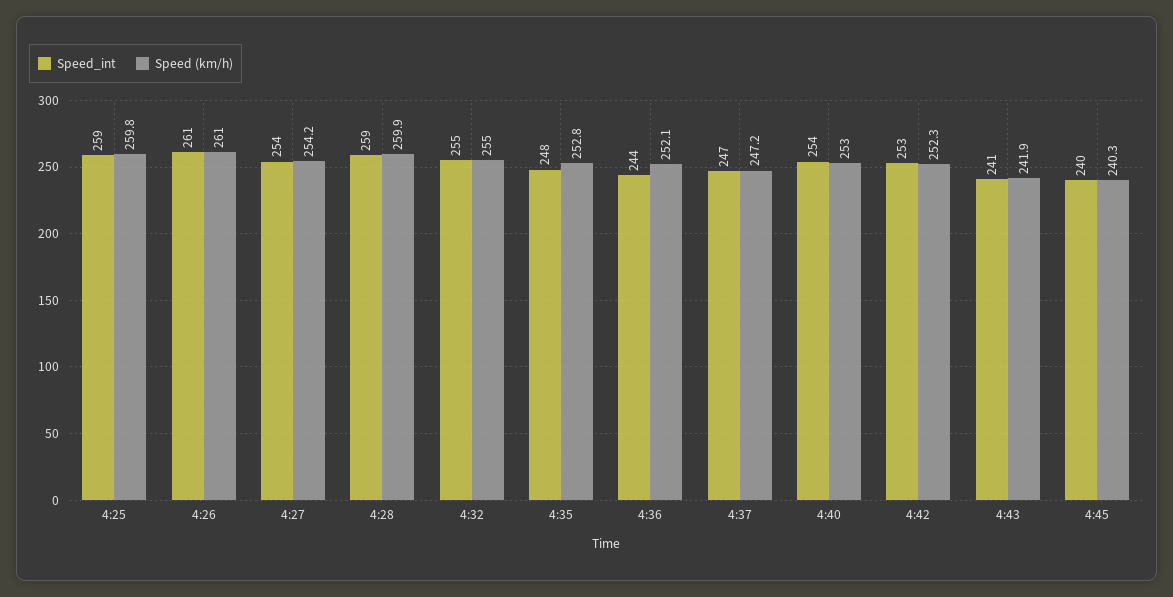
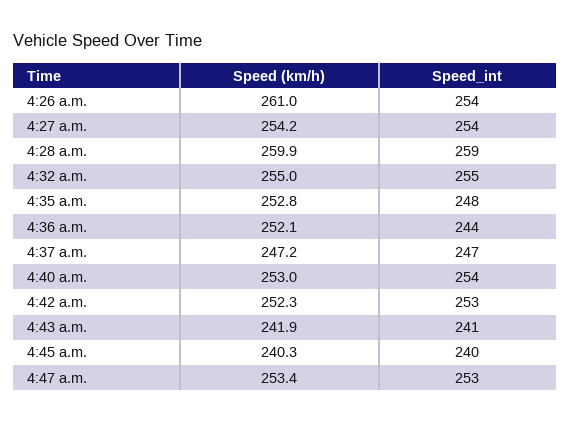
Speed_int, 4:25: 259 -> none
Speed (km/h), 4:25: 259.8 -> none
Speed_int, 4:26: 261 -> 254
Speed (km/h), 4:47 a.m.: none -> 253.4
Speed_int, 4:47 a.m.: none -> 253

